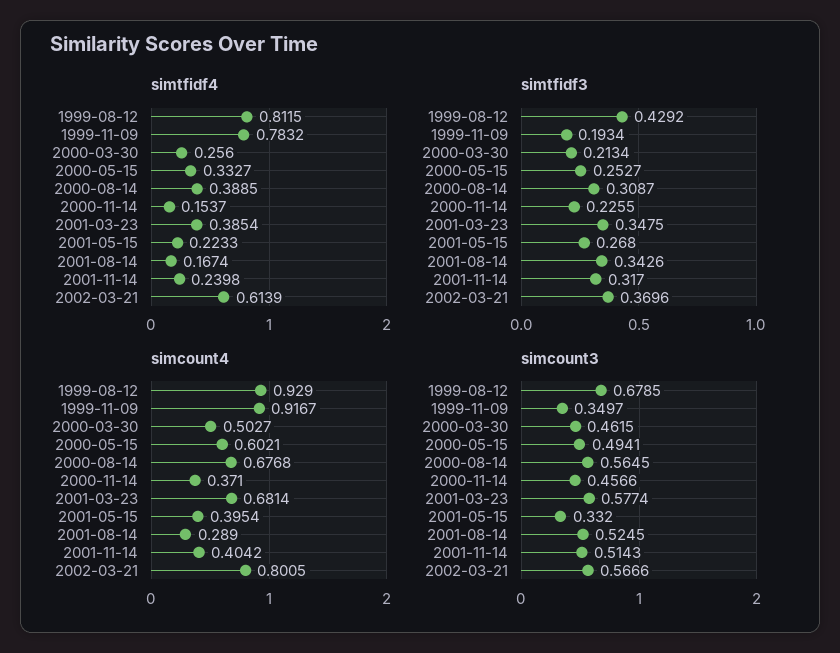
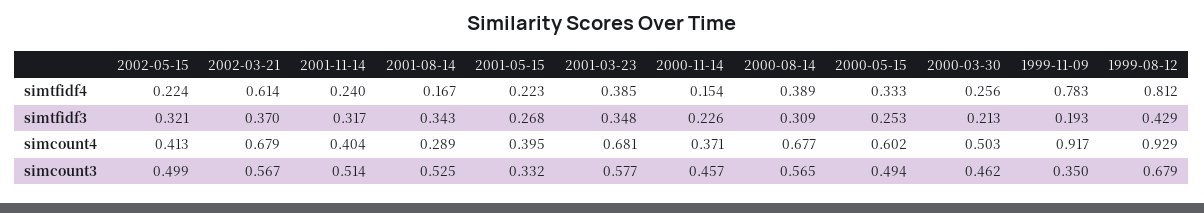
simcount4, 2002-03-21: 0.8005 -> 0.679
simtfidf4, 2002-05-15: none -> 0.224
simtfidf3, 2002-05-15: none -> 0.321
simcount4, 2002-05-15: none -> 0.413
simcount3, 2002-05-15: none -> 0.499

